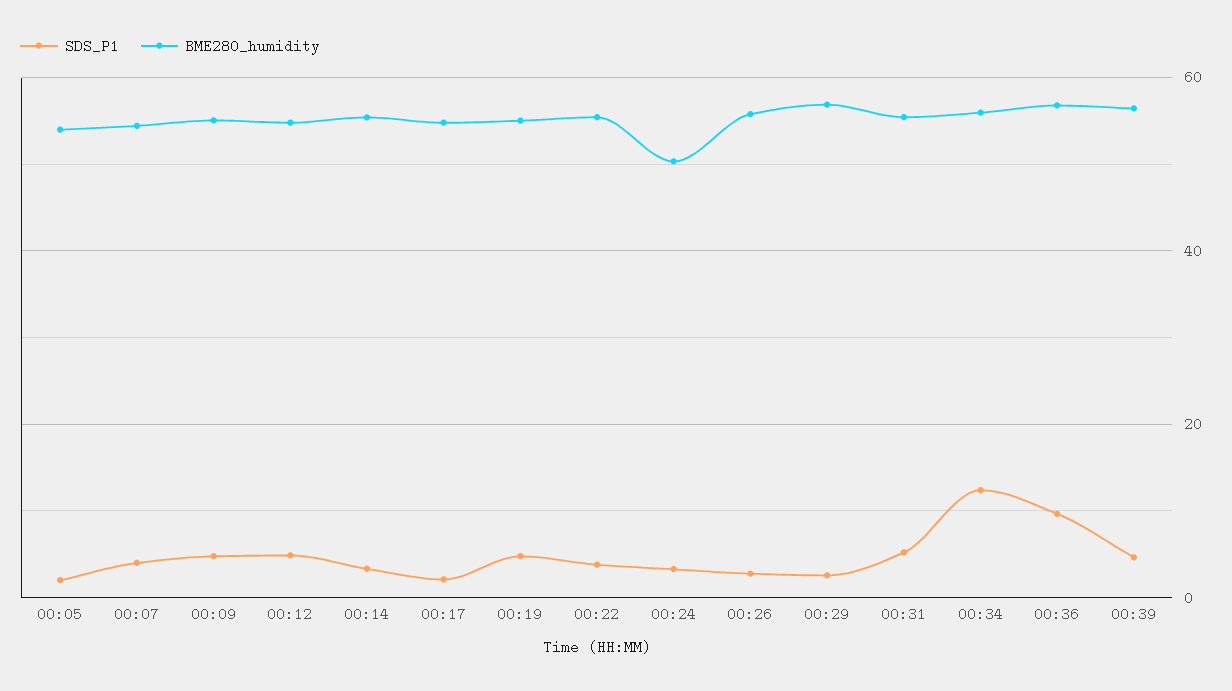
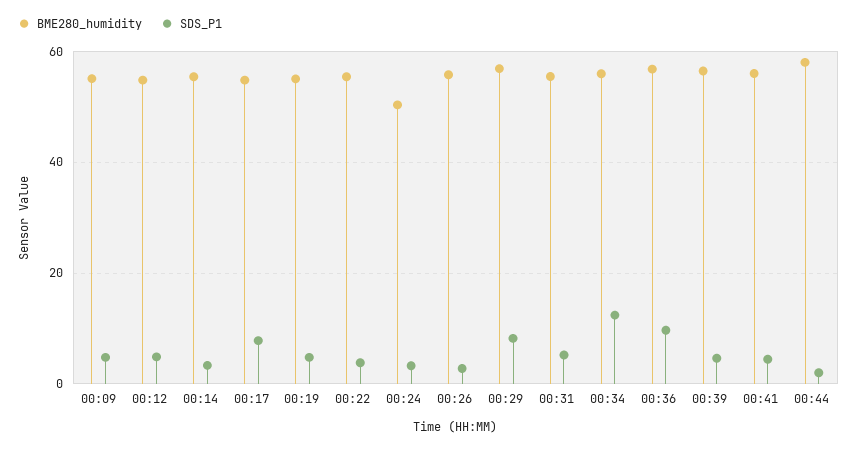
SDS_P1, 00:05: 2 -> none
BME280_humidity, 00:05: 54 -> none
SDS_P1, 00:07: 4 -> none
BME280_humidity, 00:07: 54 -> none
SDS_P1, 00:17: 2 -> 8
SDS_P1, 00:29: 2 -> 8
BME280_humidity, 00:41: none -> 56
SDS_P1, 00:41: none -> 4
BME280_humidity, 00:44: none -> 58
SDS_P1, 00:44: none -> 2

